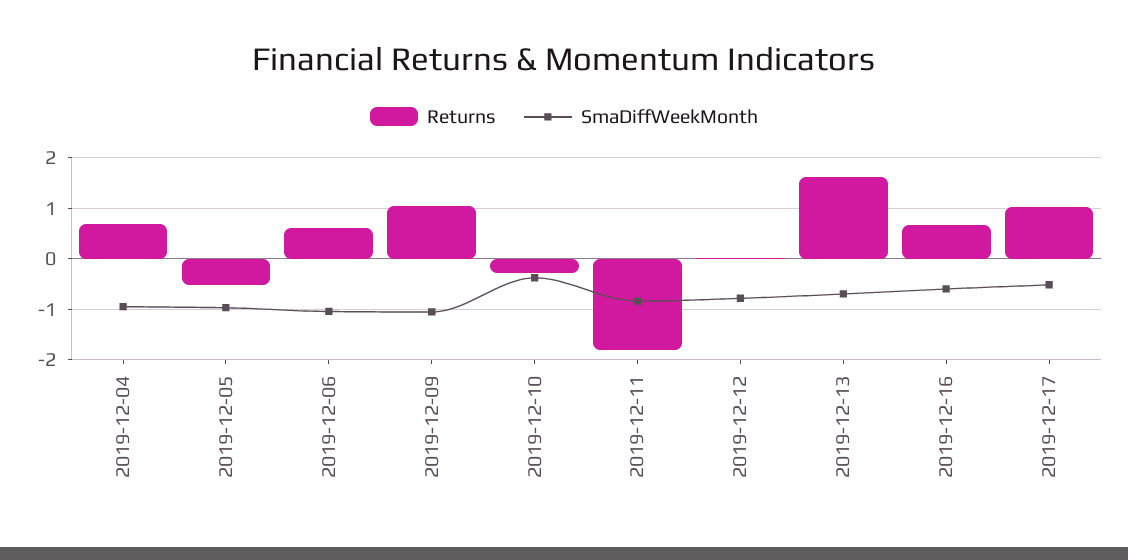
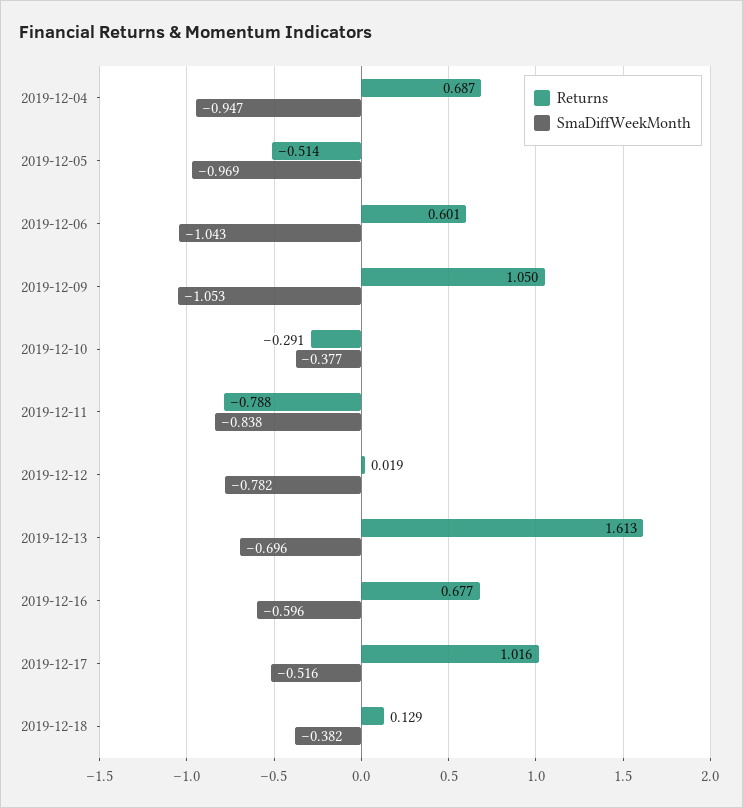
Returns, 2019-12-11: -1.8 -> -0.788
Returns, 2019-12-18: none -> 0.129
SmaDiffWeekMonth, 2019-12-18: none -> -0.382

